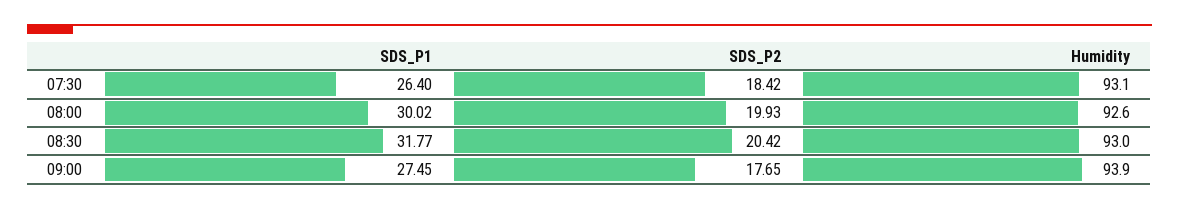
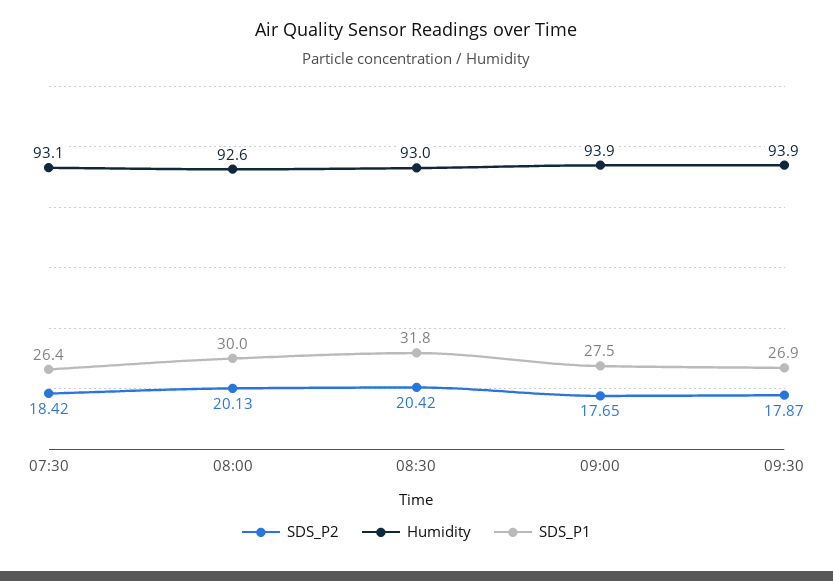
SDS_P2, 08:00: 19.93 -> 20.13
SDS_P2, 09:30: none -> 17.87
Humidity, 09:30: none -> 93.9
SDS_P1, 09:30: none -> 26.9

